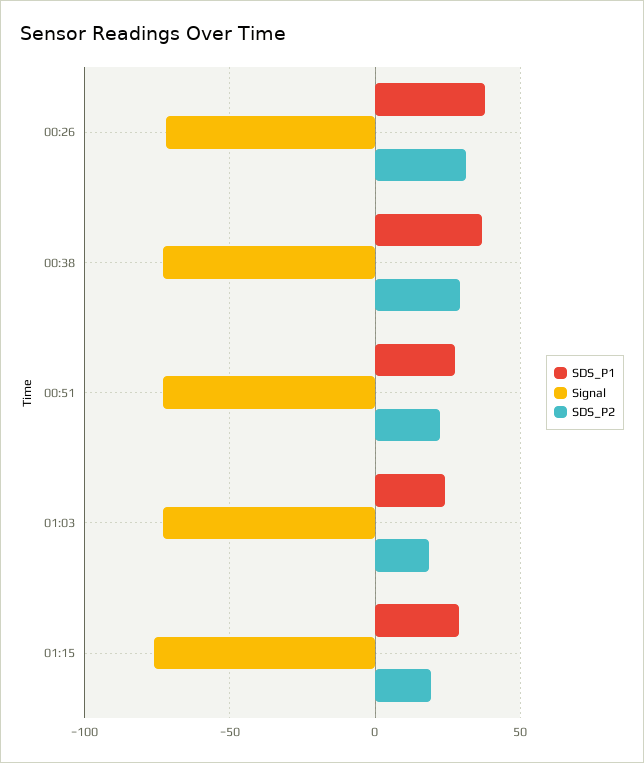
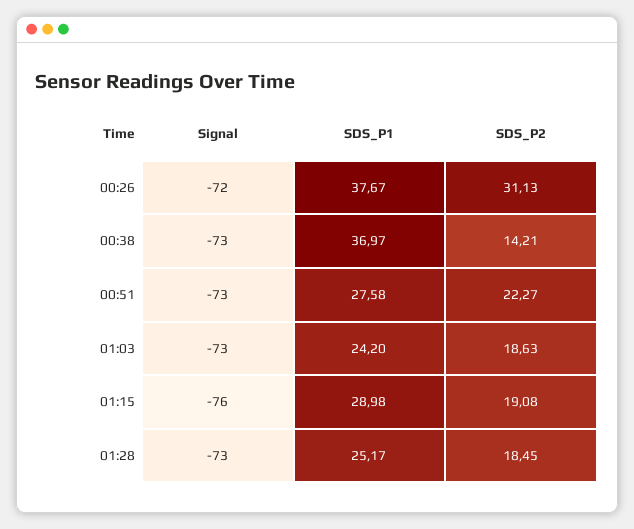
SDS_P2, 00:38: 30 -> 14.21
Signal, 01:28: none -> -73
SDS_P1, 01:28: none -> 25.17
SDS_P2, 01:28: none -> 18.45

